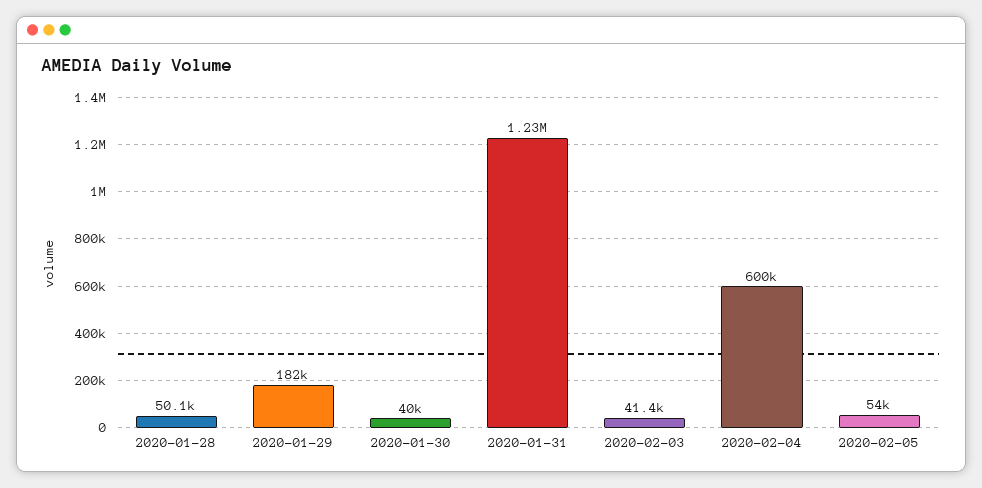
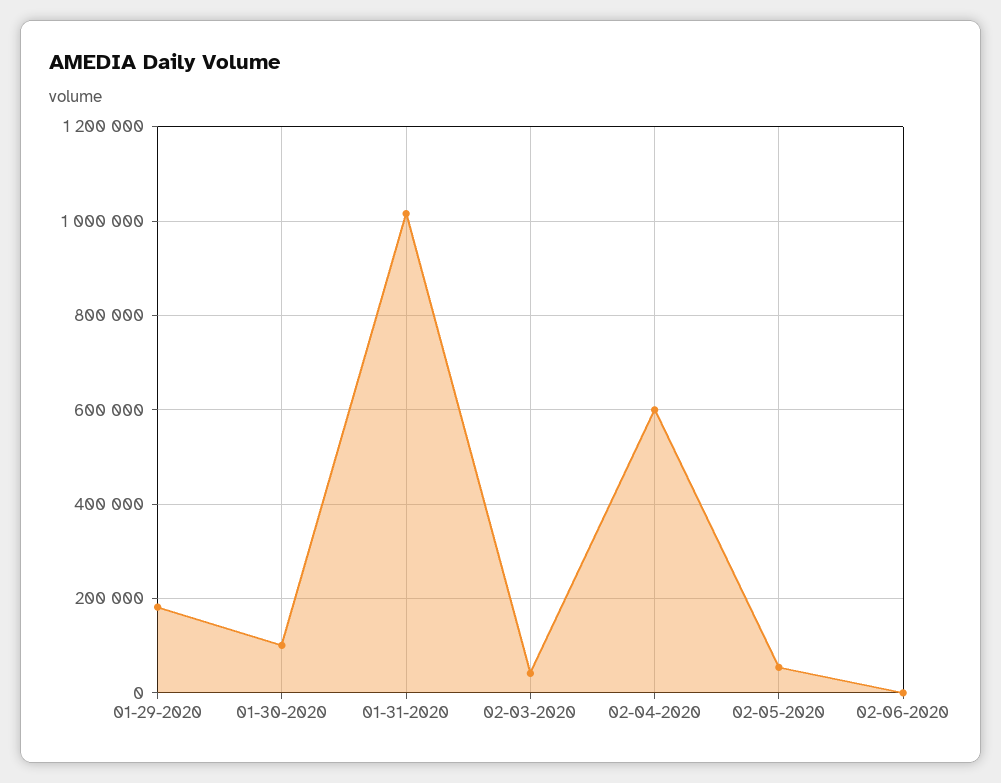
2020-01-28: 50100 -> none
2020-01-30: 40000 -> 100000
2020-01-31: 1230000 -> 1020000
02-06-2020: none -> 0

